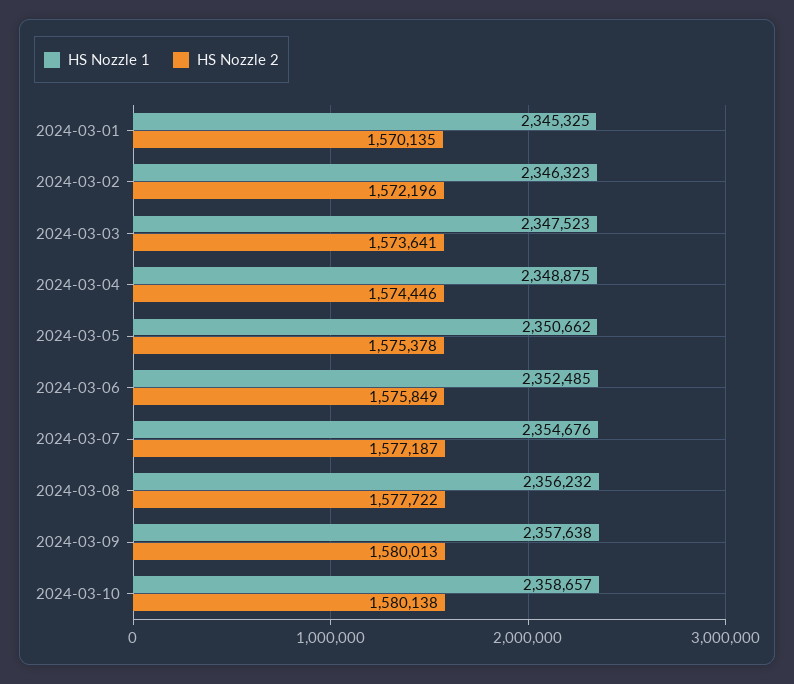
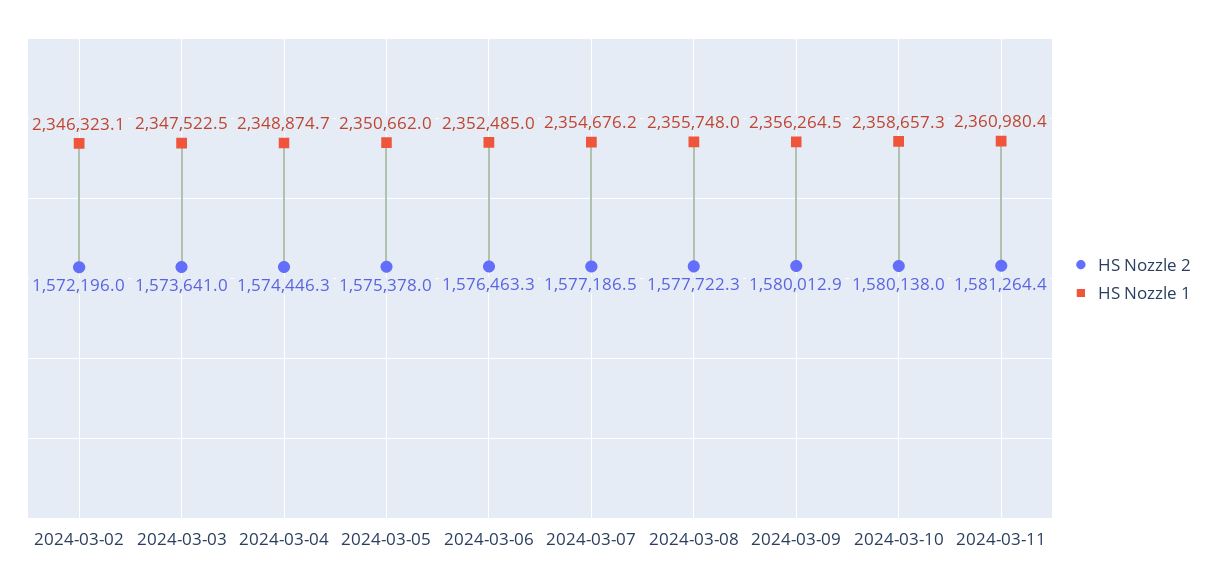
HS Nozzle 1, 2024-03-01: 2345325 -> none
HS Nozzle 2, 2024-03-01: 1570135 -> none
HS Nozzle 2, 2024-03-06: 1575849 -> 1576463.3
HS Nozzle 1, 2024-03-08: 2356232 -> 2355748
HS Nozzle 1, 2024-03-09: 2357638 -> 2356264.5
HS Nozzle 2, 2024-03-11: none -> 1581264.4
HS Nozzle 1, 2024-03-11: none -> 2360980.4

